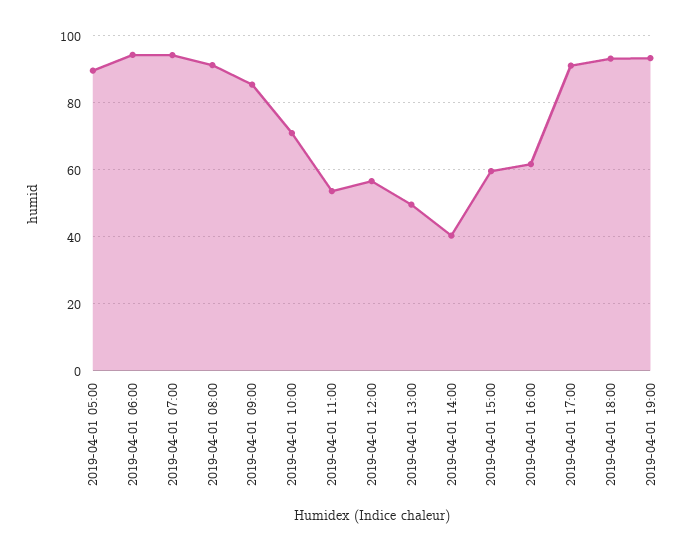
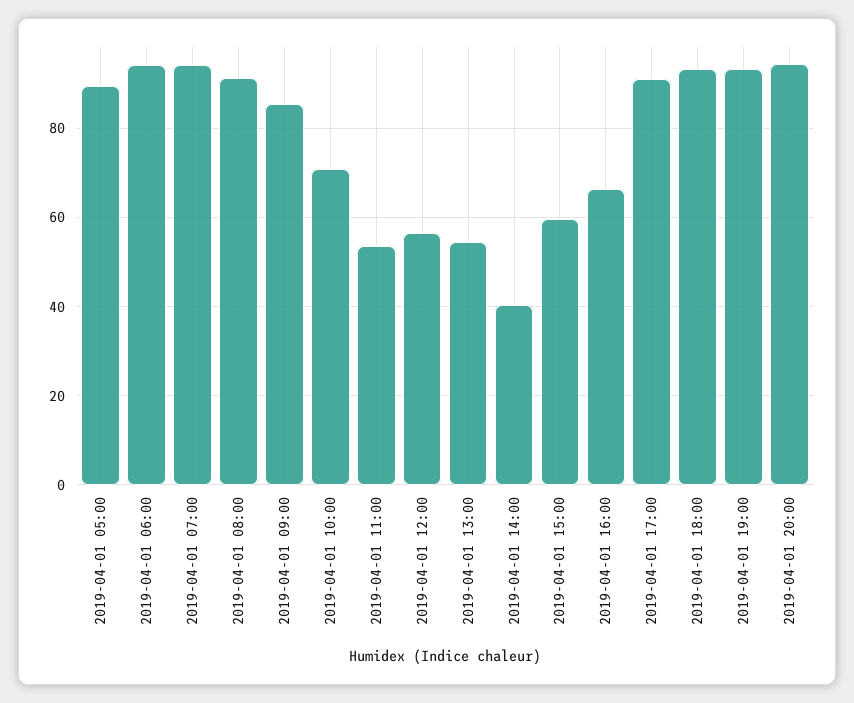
2019-04-01 13:00: 50 -> 54
2019-04-01 16:00: 62 -> 66
2019-04-01 20:00: none -> 94

